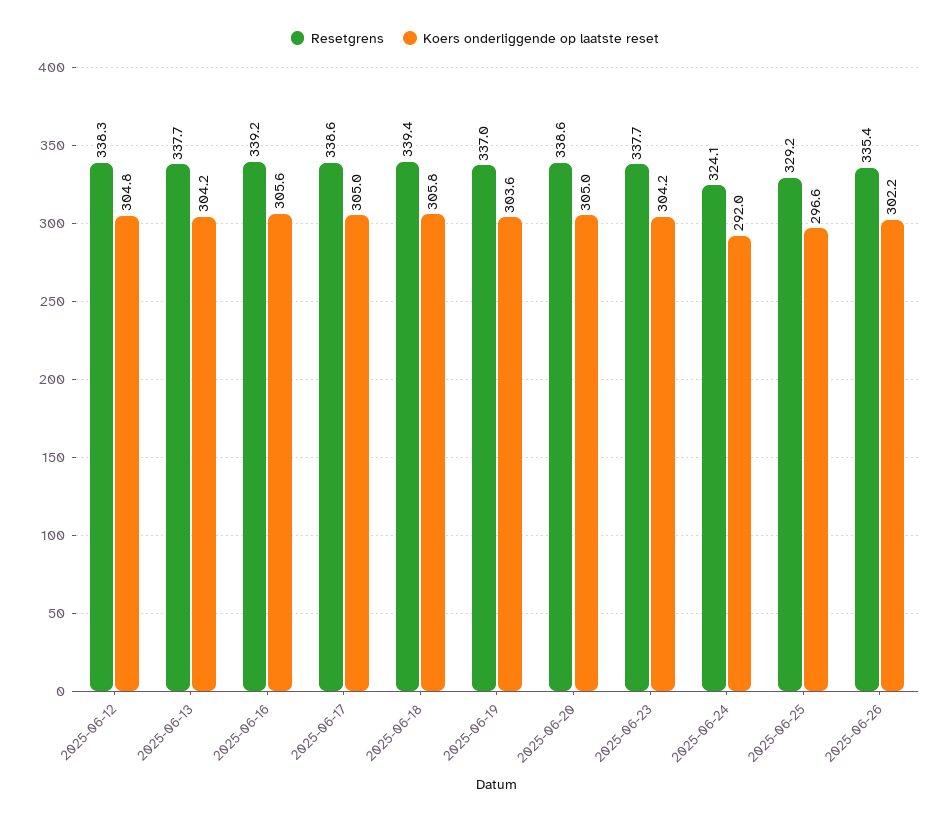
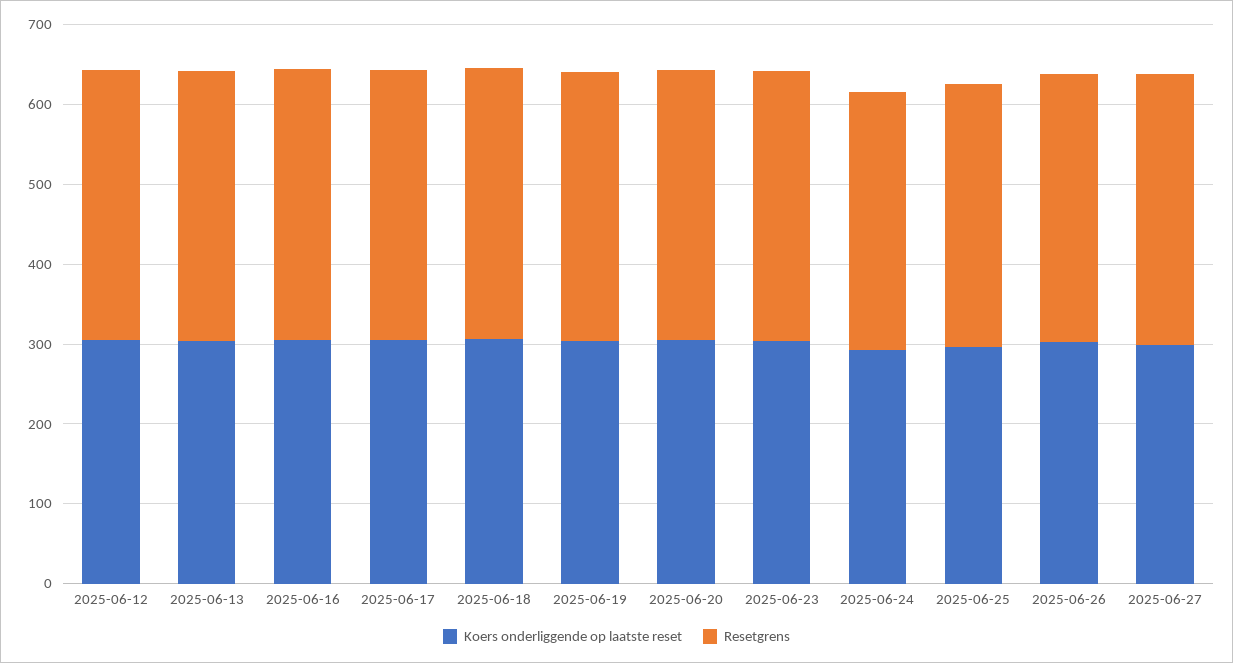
Koers onderliggende op laatste reset, 2025-06-27: none -> 300
Resetgrens, 2025-06-27: none -> 340

